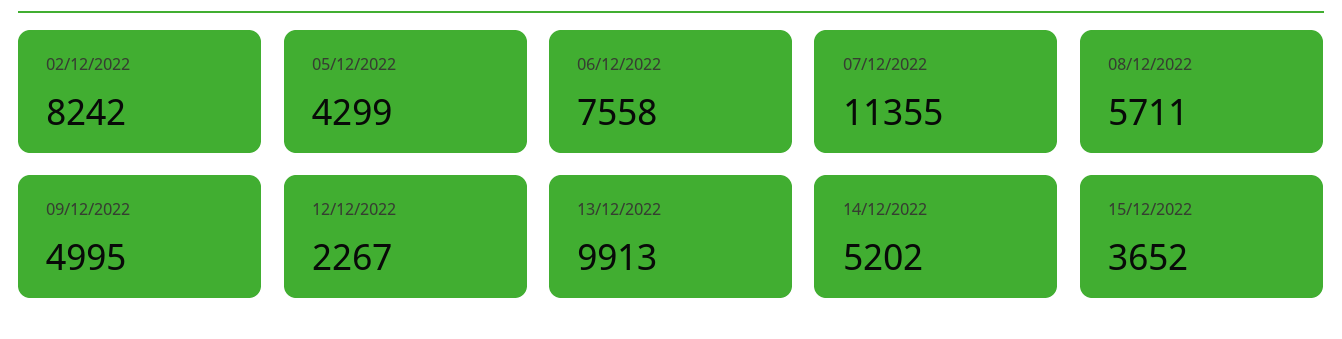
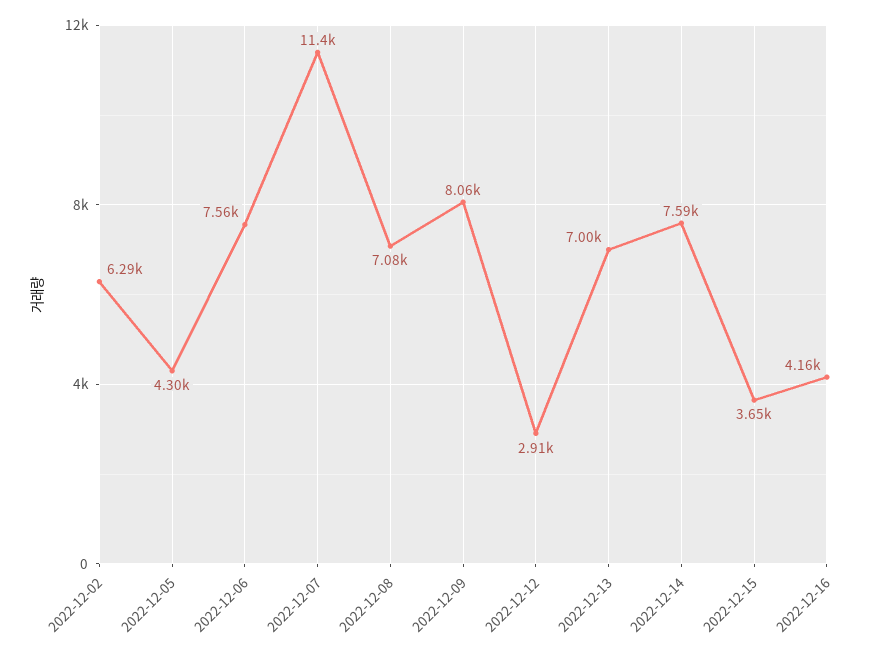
02/12/2022: 8242 -> 6290
08/12/2022: 5711 -> 7080
09/12/2022: 4995 -> 8060
12/12/2022: 2267 -> 2910
13/12/2022: 9913 -> 7000
14/12/2022: 5202 -> 7590
2022-12-16: none -> 4160

